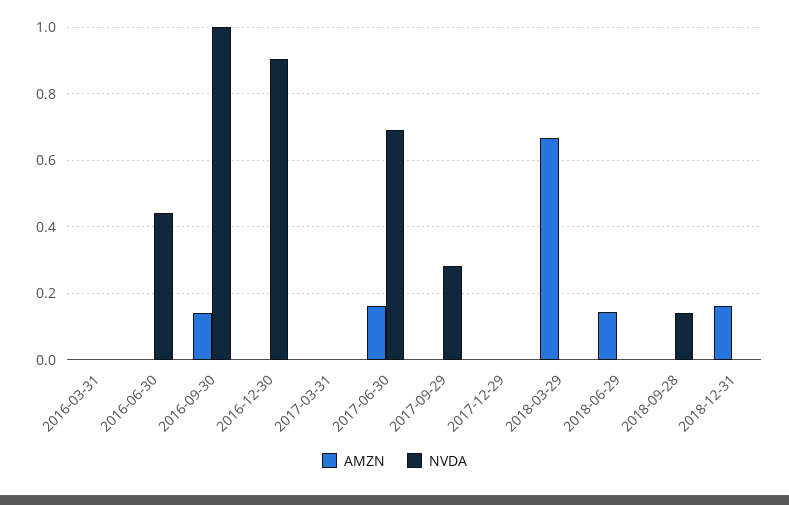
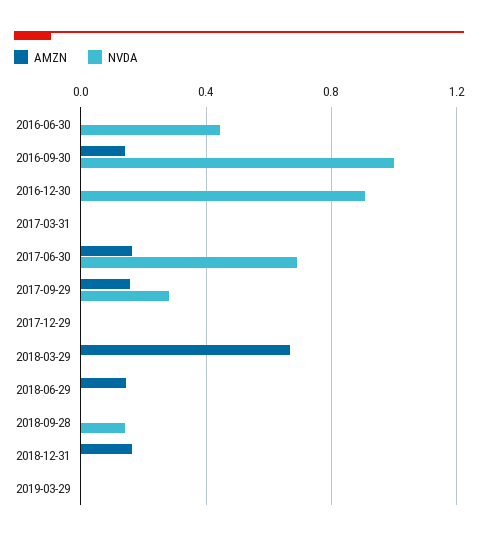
AMZN, 2016-03-31: 0 -> none
NVDA, 2016-03-31: 0 -> none
AMZN, 2017-09-29: 0 -> 0.15
AMZN, 2019-03-29: none -> 0
NVDA, 2019-03-29: none -> 0

